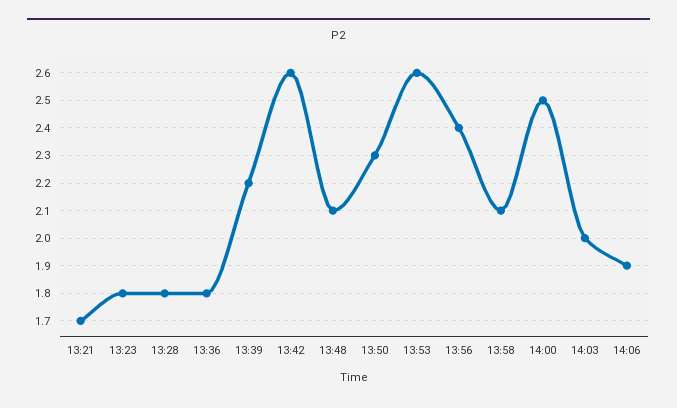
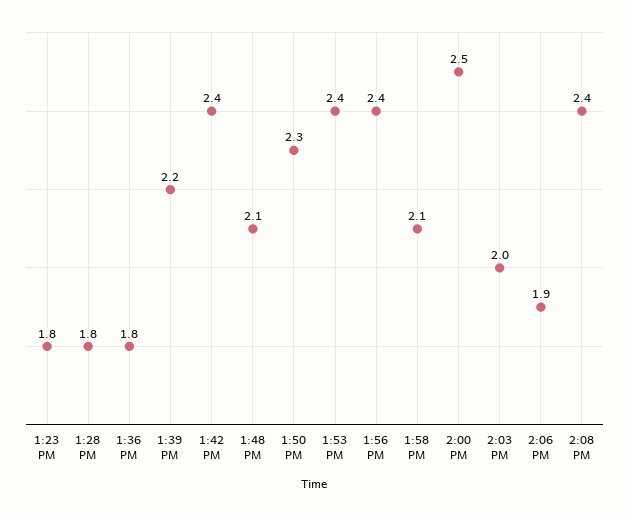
13:21: 1.7 -> none
13:42: 2.6 -> 2.4
13:53: 2.6 -> 2.4
2:08 PM: none -> 2.4

